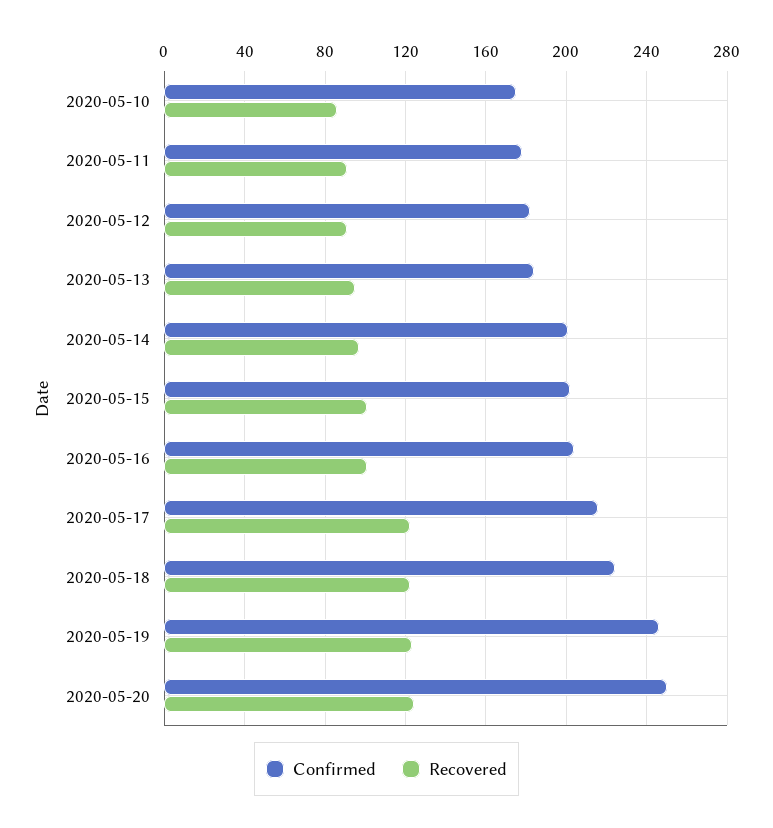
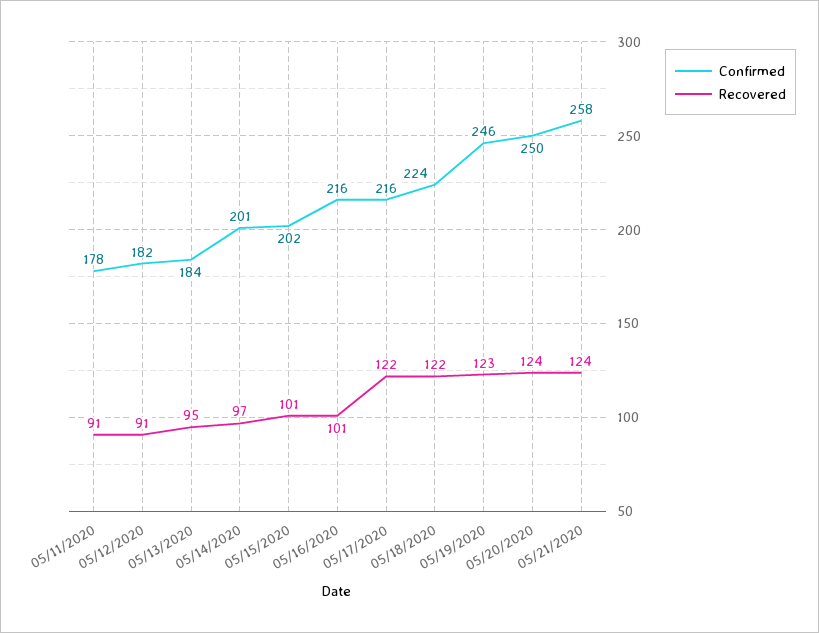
Confirmed, 2020-05-10: 175 -> none
Recovered, 2020-05-10: 85 -> none
Confirmed, 2020-05-16: 205 -> 216
Confirmed, 05/21/2020: none -> 258
Recovered, 05/21/2020: none -> 124

